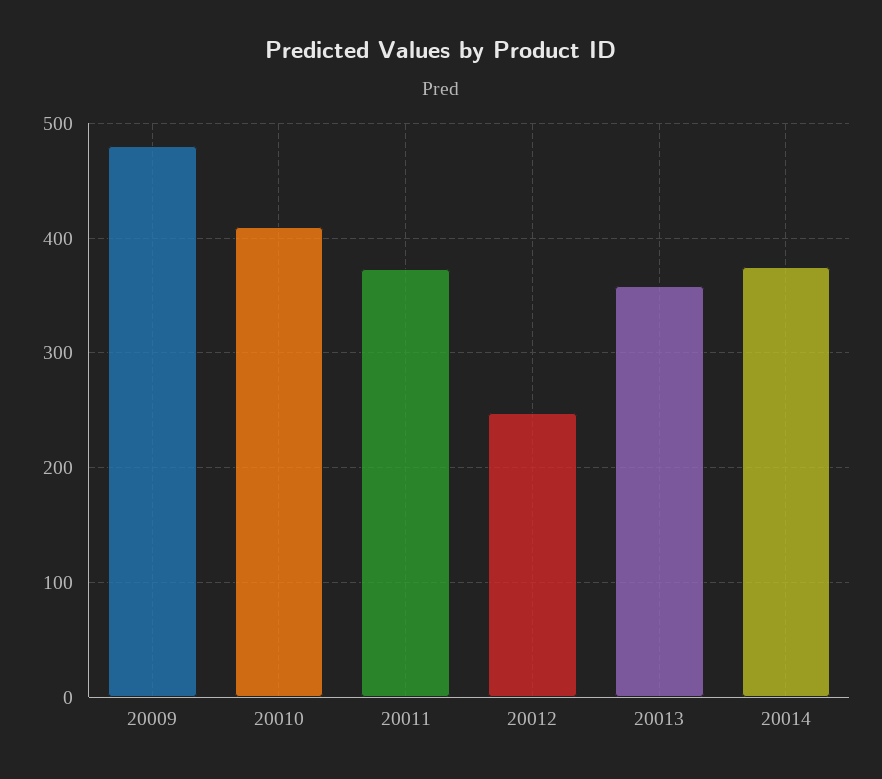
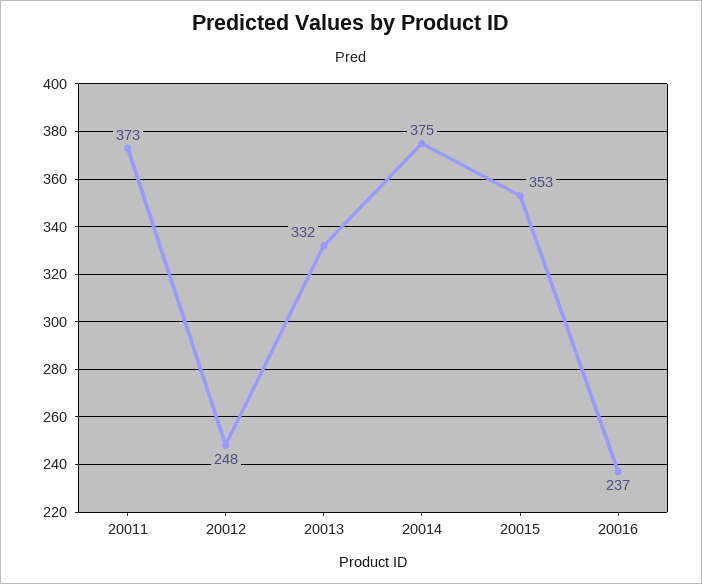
20009: 480 -> none
20010: 410 -> none
20013: 360 -> 332
20015: none -> 353
20016: none -> 237

